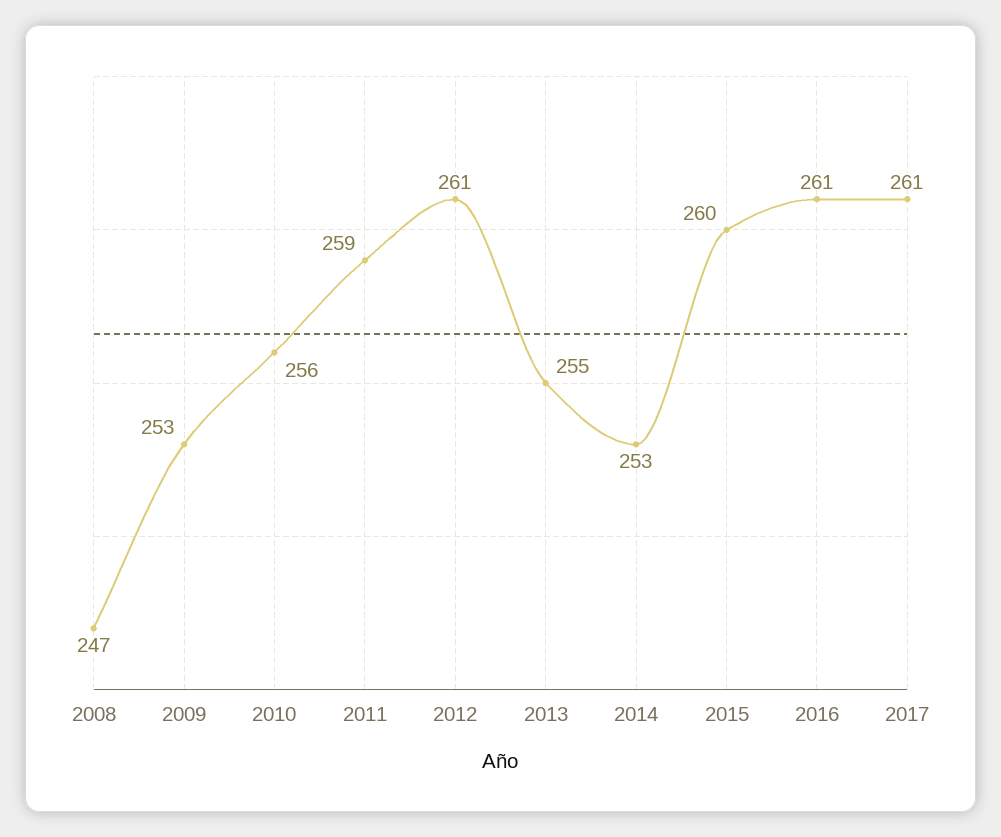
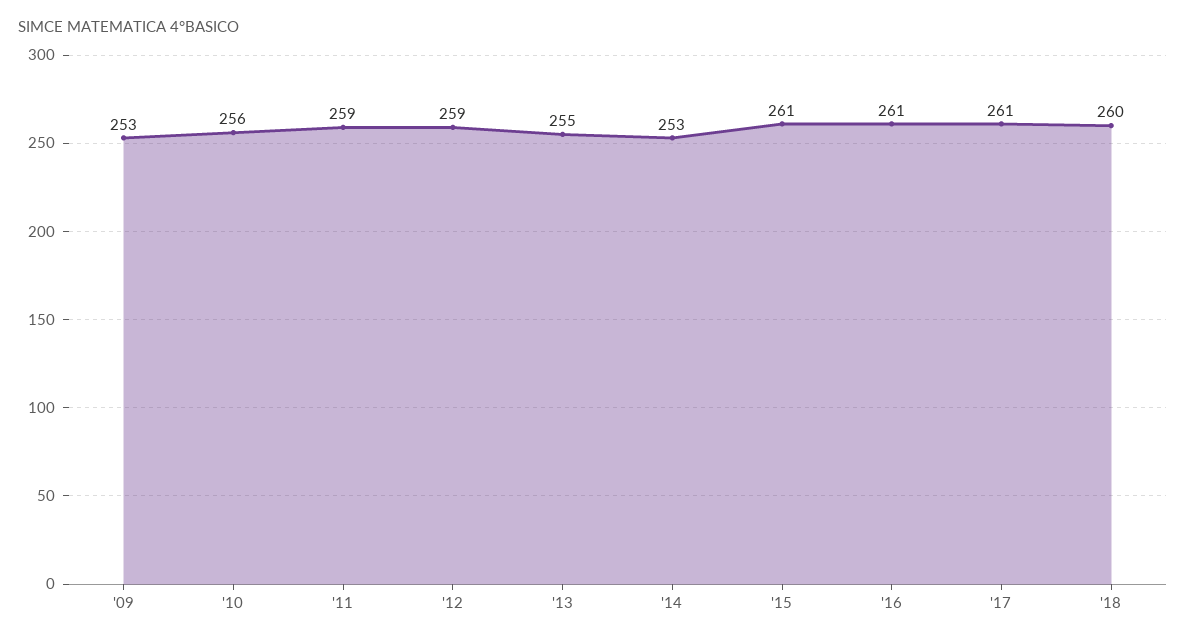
2008: 247 -> none
2012: 261 -> 259
2015: 260 -> 261
'18: none -> 260

